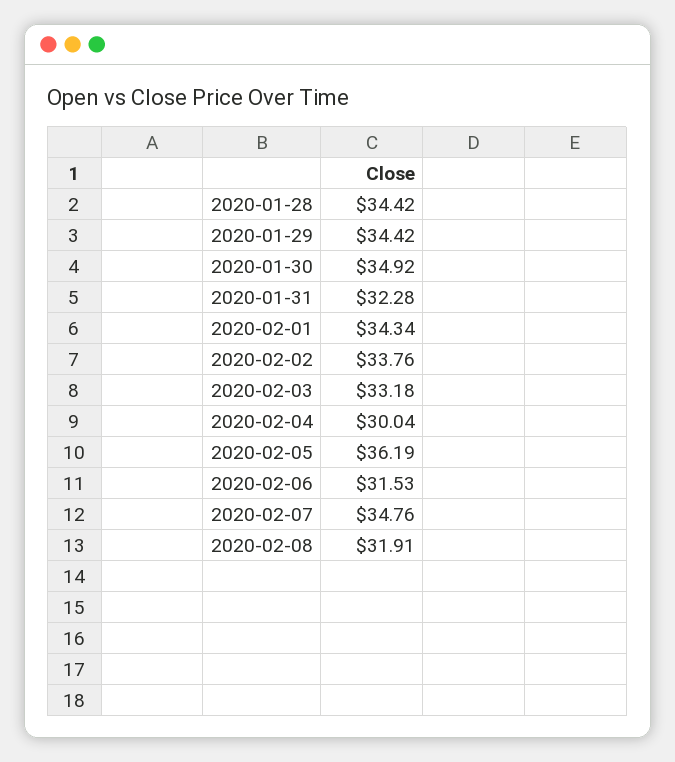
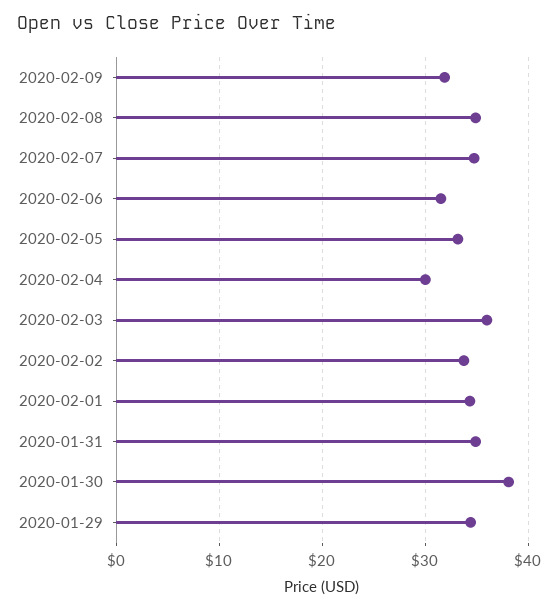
2020-01-28: 34.42 -> none
2020-01-30: 34.92 -> 38
2020-01-31: 32.28 -> 35
2020-02-03: 33.18 -> 36
2020-02-05: 36.19 -> 33
2020-02-08: 31.91 -> 35
2020-02-09: none -> 32

